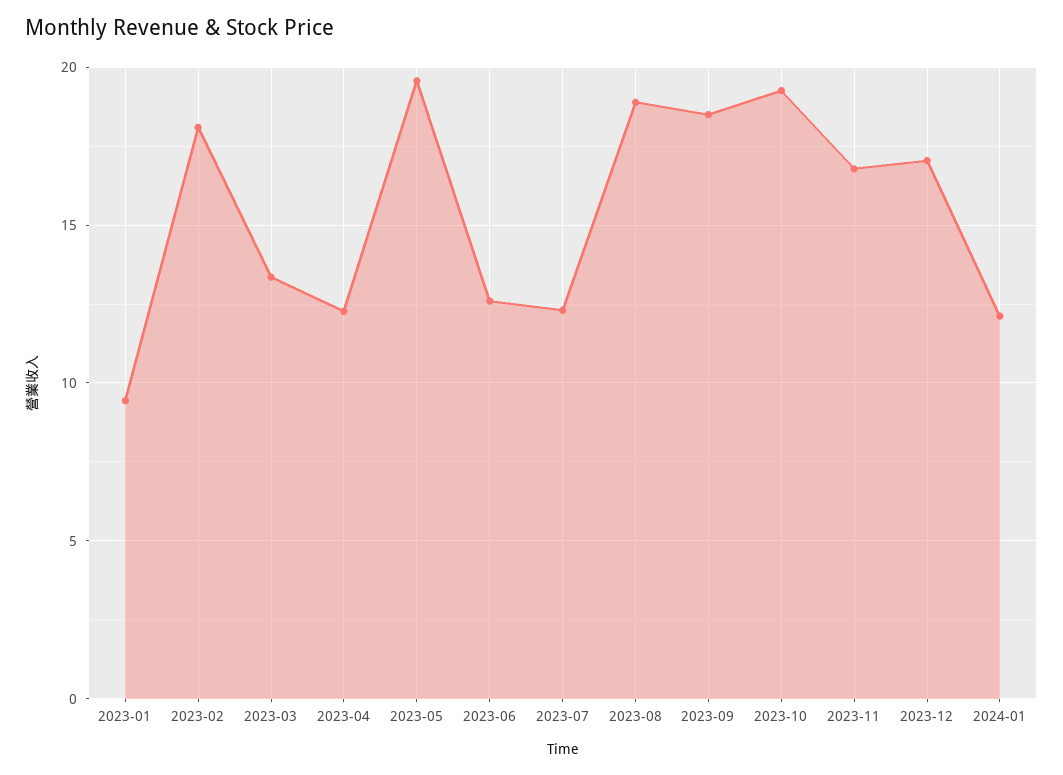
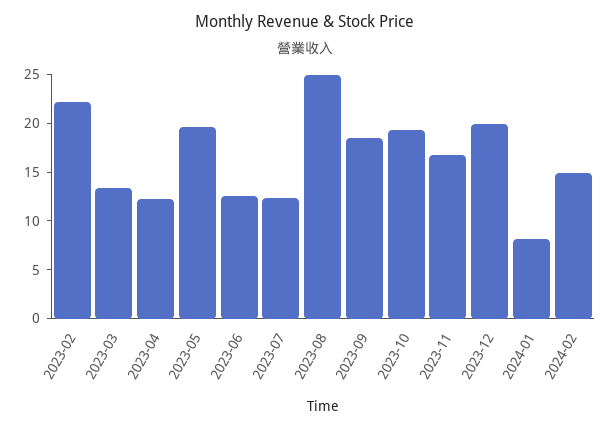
2023-01: 9.5 -> none
2023-02: 18 -> 22
2023-08: 19 -> 25
2023-12: 17 -> 20
2024-01: 12 -> 8
2024-02: none -> 15

